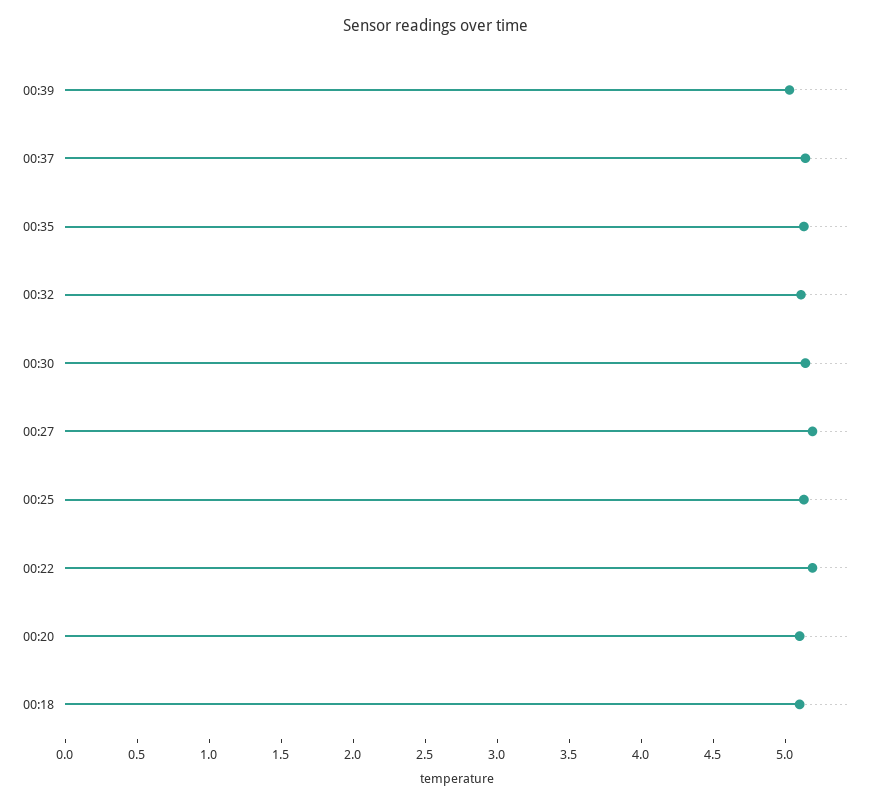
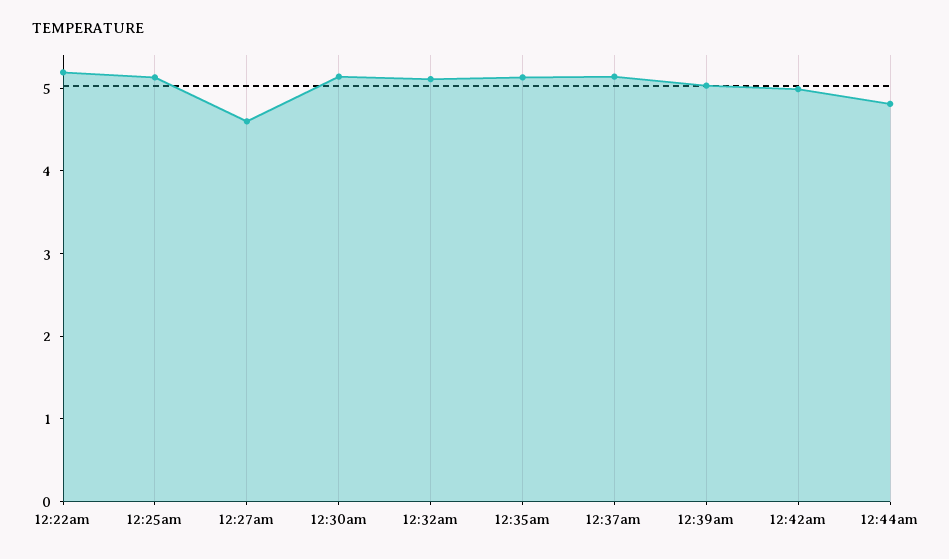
00:27: 5.2 -> 4.6
00:20: 5.1 -> none
00:18: 5.1 -> none
12:42am: none -> 5
12:44am: none -> 4.8

